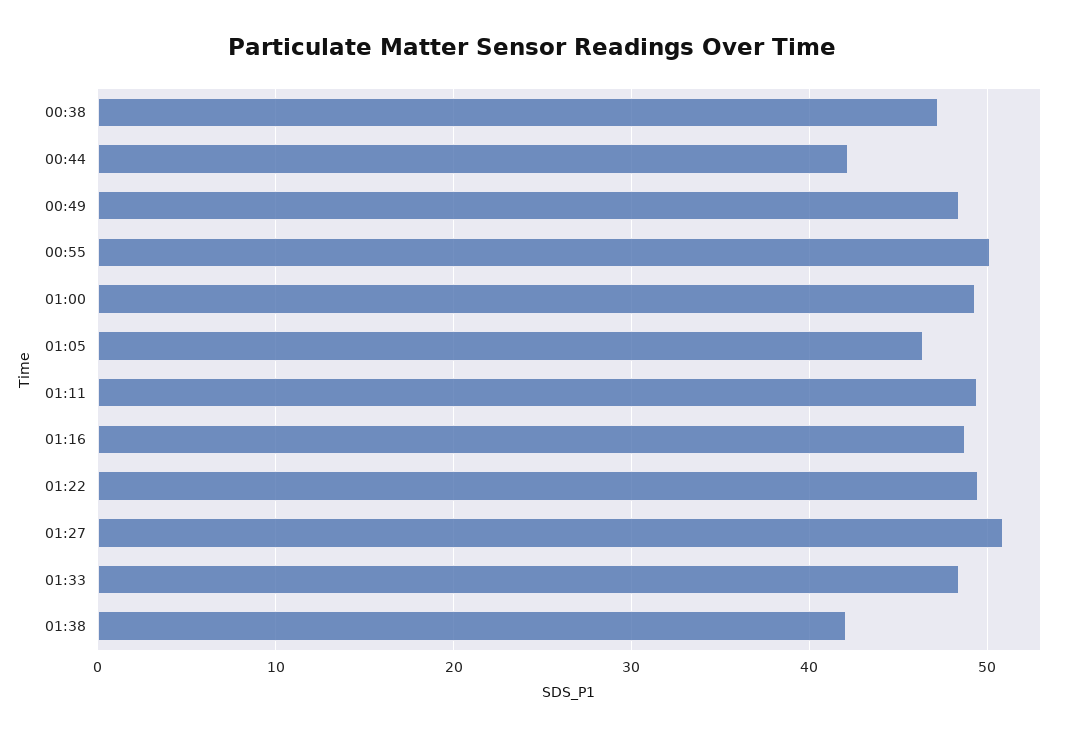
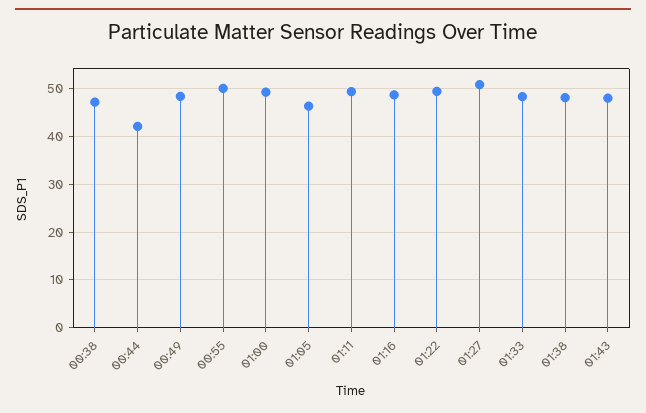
01:38: 42 -> 48
01:43: none -> 48

